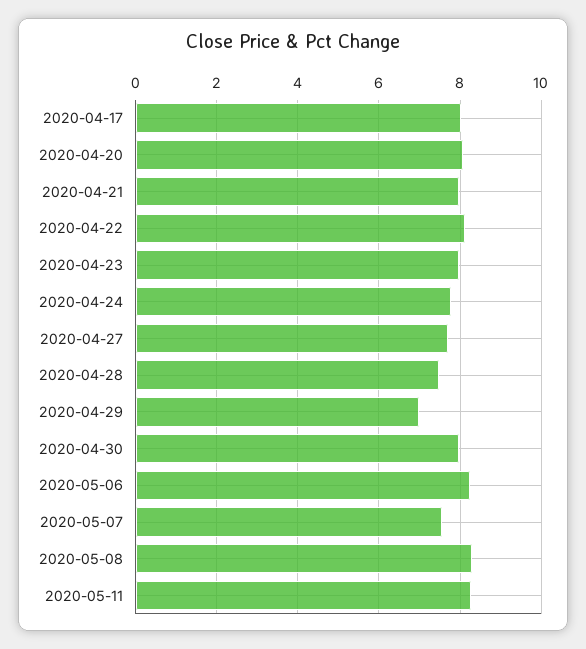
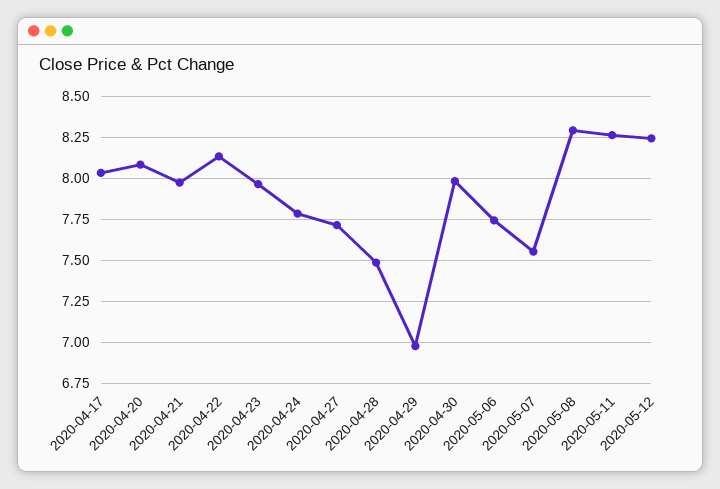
2020-05-06: 8.2 -> 7.75
2020-05-12: none -> 8.25

